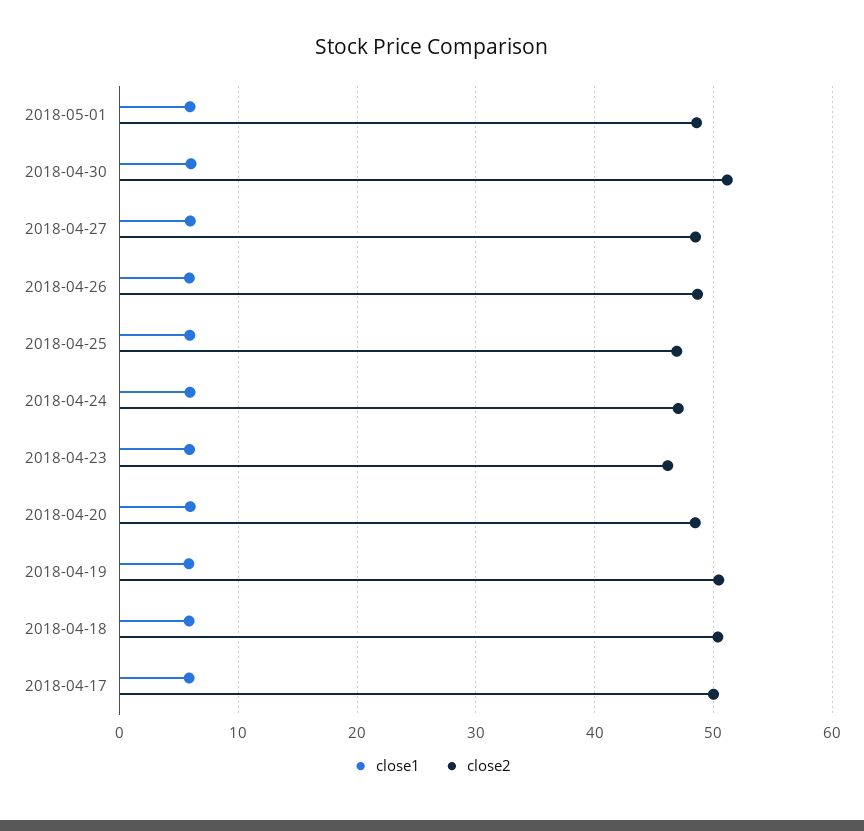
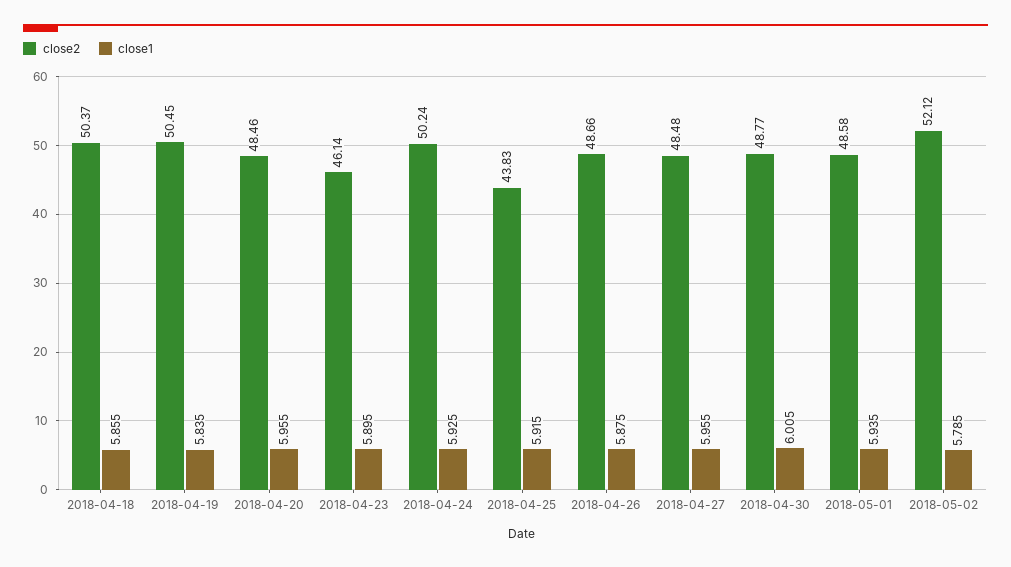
close2, 2018-04-30: 51 -> 48.77
close2, 2018-04-25: 47 -> 43.83
close2, 2018-04-24: 47 -> 50.24
close1, 2018-04-17: 6 -> none
close2, 2018-04-17: 50 -> none
close2, 2018-05-02: none -> 52.12
close1, 2018-05-02: none -> 5.785

